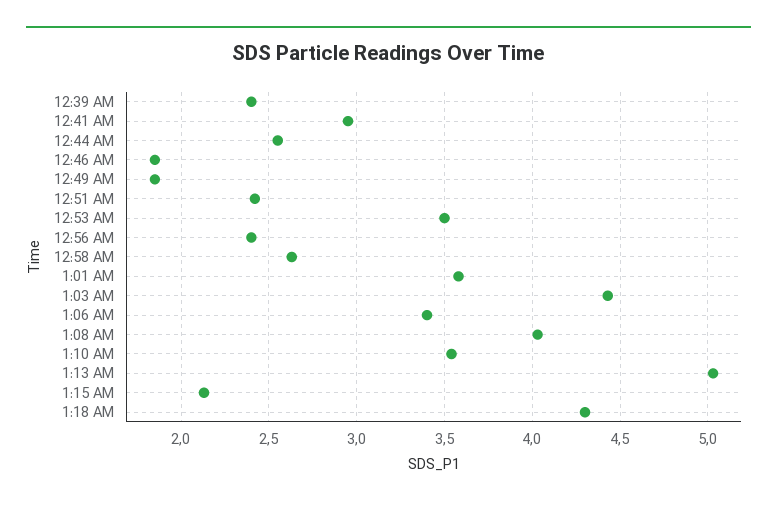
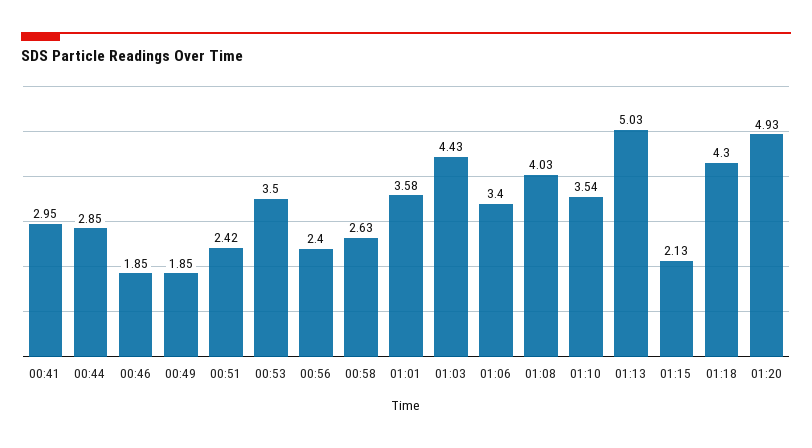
12:39 AM: 2.4 -> none
12:44 AM: 2.55 -> 2.85
01:20: none -> 4.93

